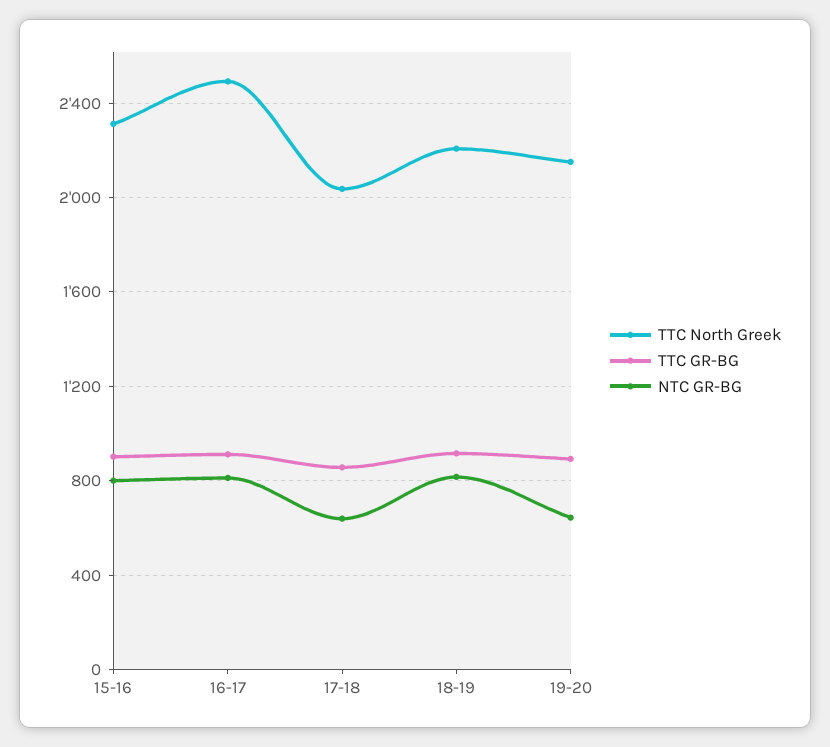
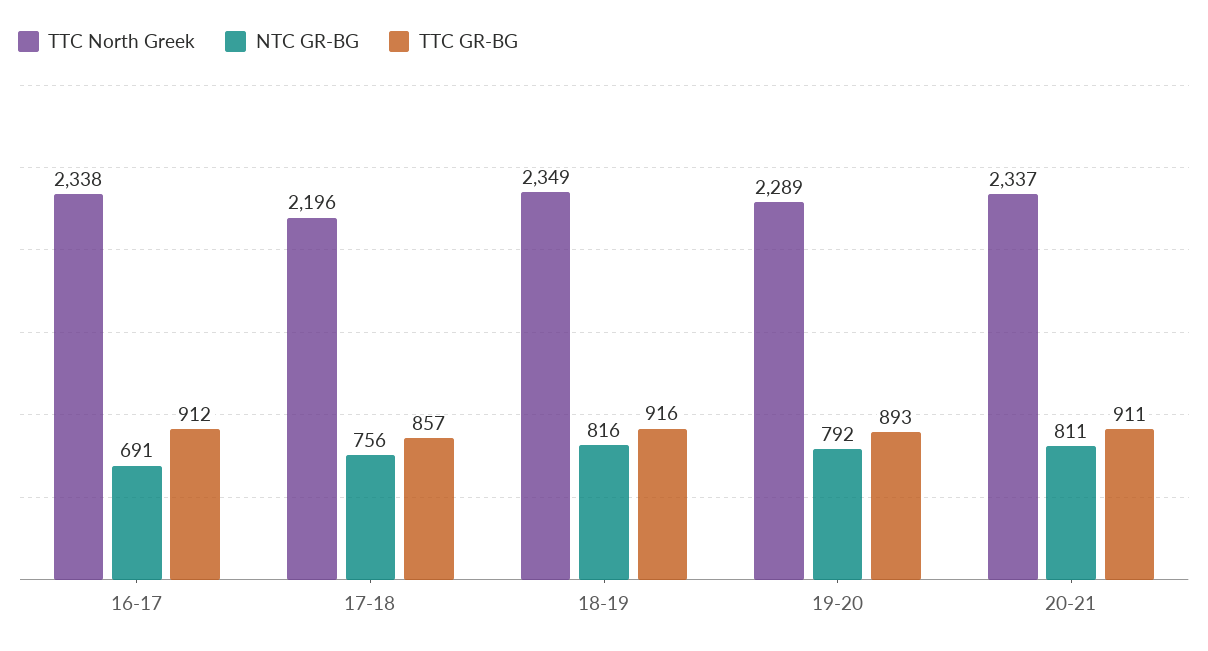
TTC North Greek, 15-16: 2300 -> none
TTC GR-BG, 15-16: 900 -> none
NTC GR-BG, 15-16: 800 -> none
TTC North Greek, 16-17: 2500 -> 2338
NTC GR-BG, 16-17: 800 -> 691
TTC North Greek, 17-18: 2050 -> 2196
NTC GR-BG, 17-18: 650 -> 756
TTC North Greek, 18-19: 2200 -> 2349
TTC North Greek, 19-20: 2150 -> 2289
NTC GR-BG, 19-20: 650 -> 792
TTC North Greek, 20-21: none -> 2337
NTC GR-BG, 20-21: none -> 811
TTC GR-BG, 20-21: none -> 911

